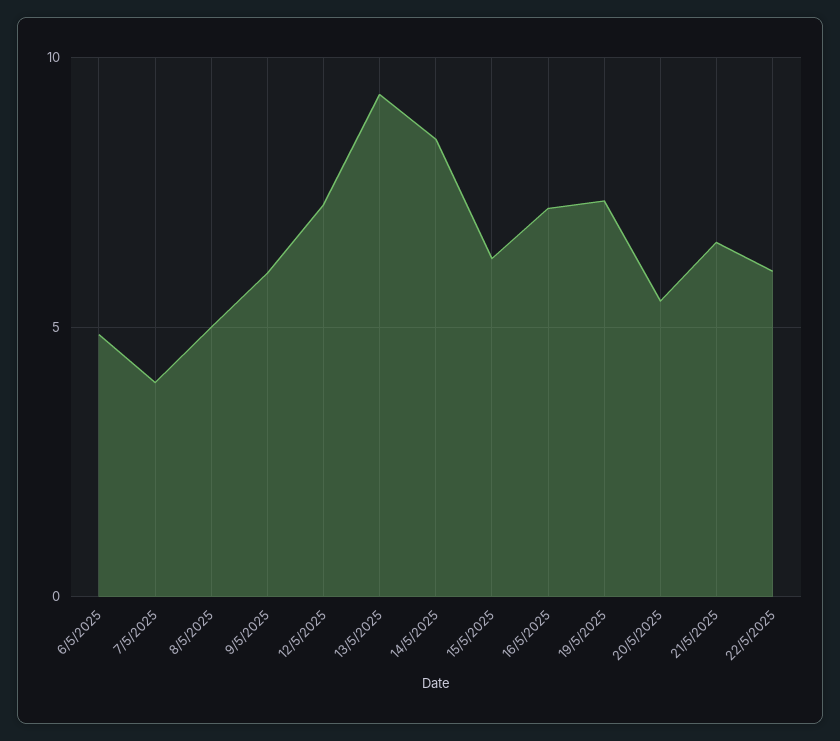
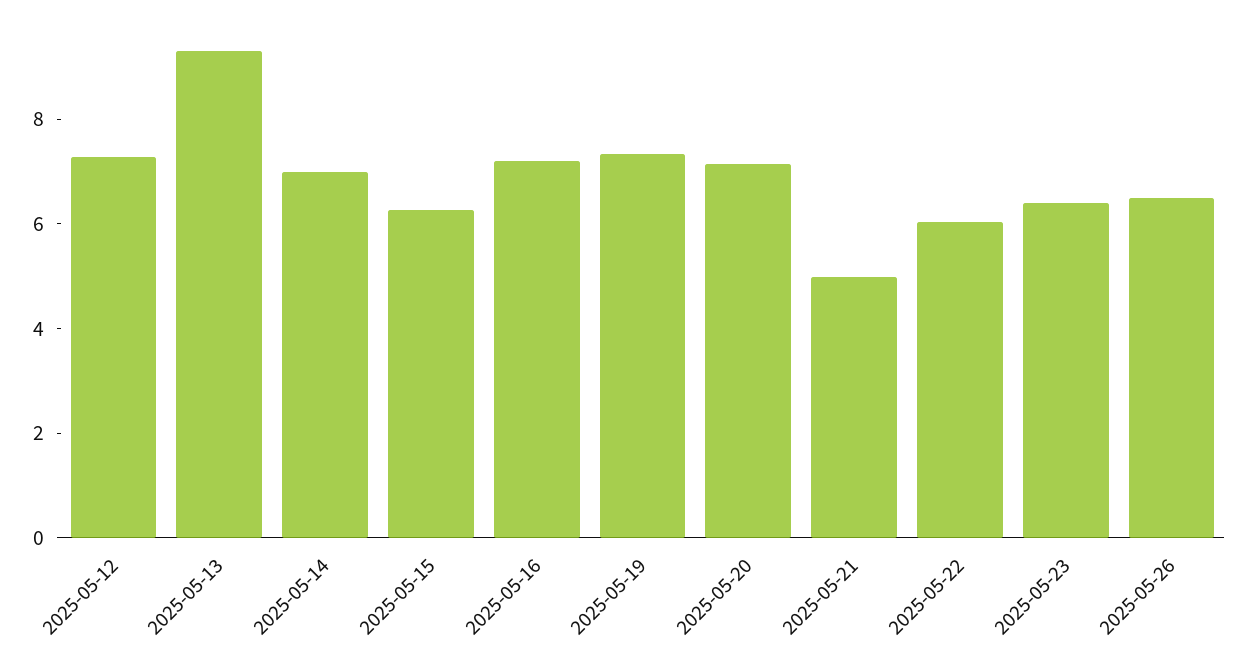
6/5/2025: 5 -> none
7/5/2025: 4 -> none
8/5/2025: 5 -> none
9/5/2025: 6 -> none
14/5/2025: 8.5 -> 7
20/5/2025: 5.5 -> 7
21/5/2025: 6.5 -> 5
2025-05-23: none -> 6.5
2025-05-26: none -> 6.5

